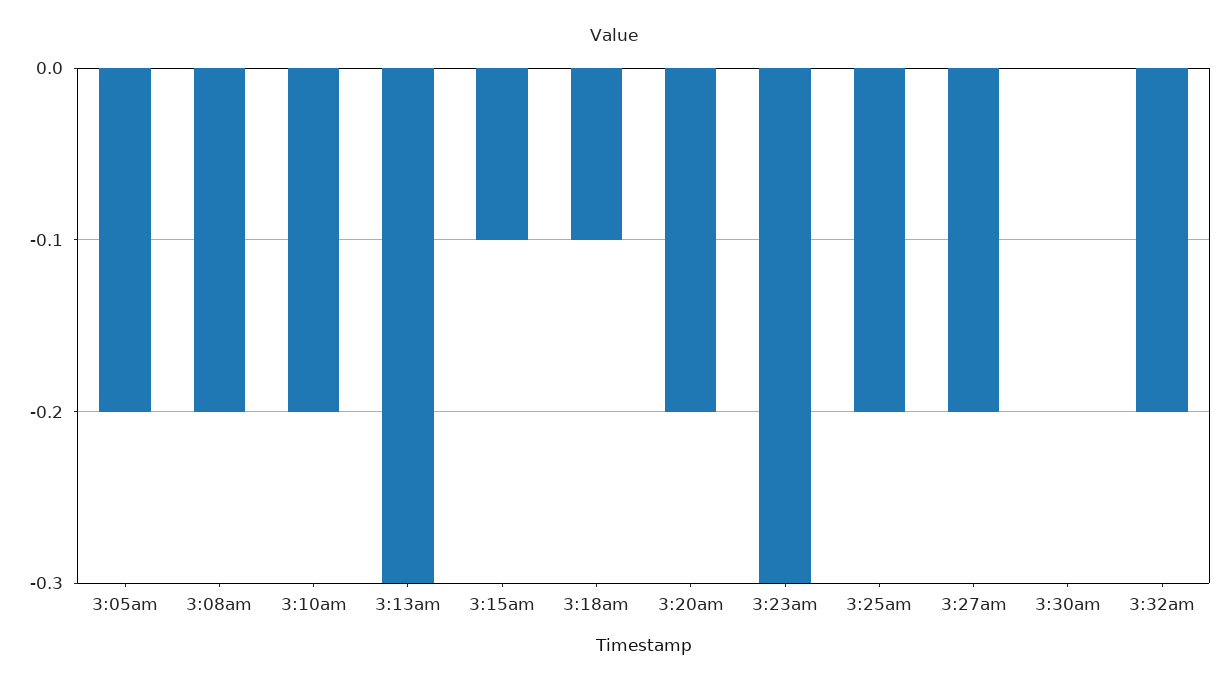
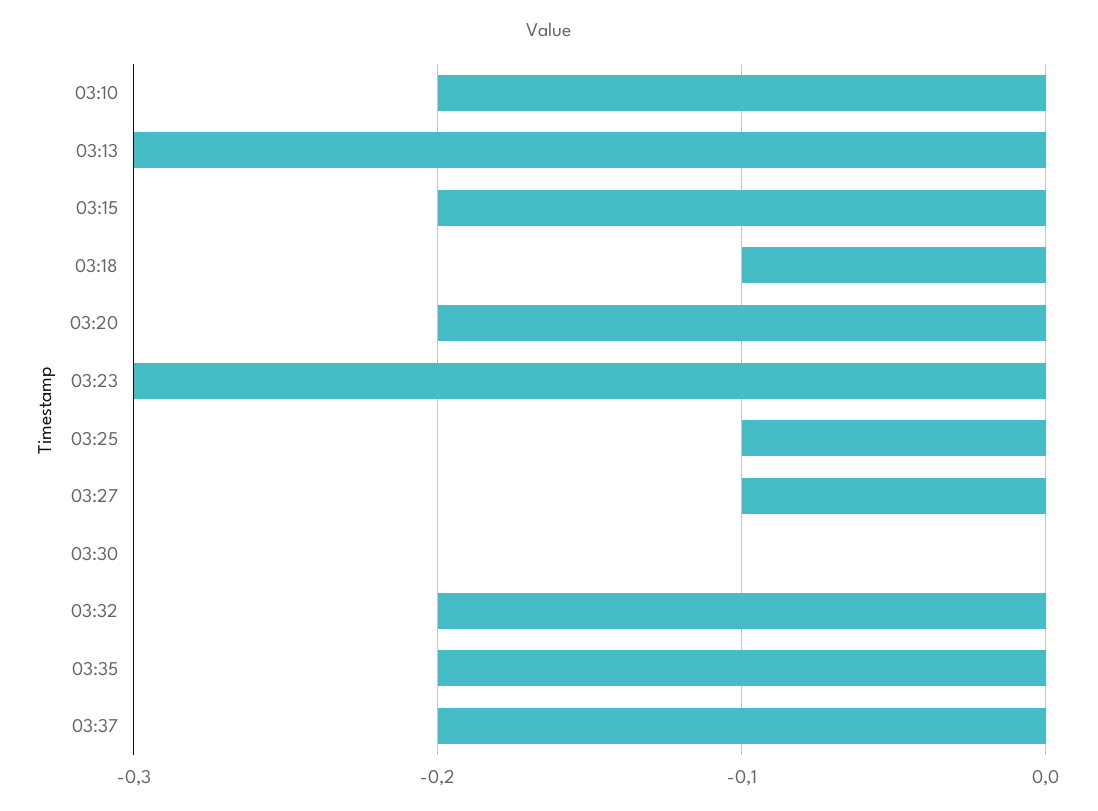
3:05am: -0.2 -> none
3:08am: -0.2 -> none
3:15am: -0.1 -> -0.2
3:25am: -0.2 -> -0.1
3:27am: -0.2 -> -0.1
03:35: none -> -0.2
03:37: none -> -0.2

